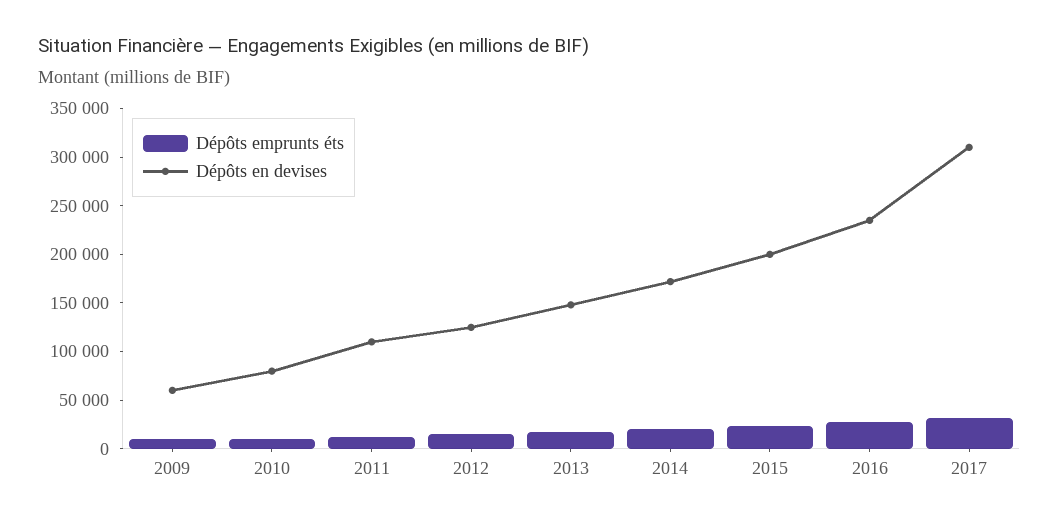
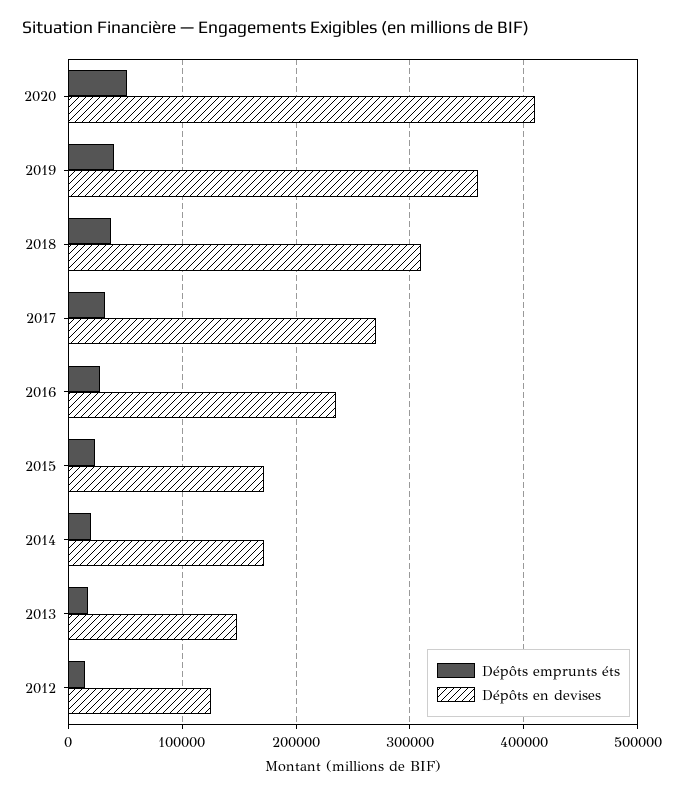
Dépôts emprunts éts, 2009: 10000 -> none
Dépôts en devises, 2009: 60000 -> none
Dépôts emprunts éts, 2010: 10000 -> none
Dépôts en devises, 2010: 80000 -> none
Dépôts emprunts éts, 2011: 10000 -> none
Dépôts en devises, 2011: 110000 -> none
Dépôts en devises, 2015: 200000 -> 170000
Dépôts en devises, 2017: 310000 -> 270000
Dépôts emprunts éts, 2020: none -> 50000
Dépôts en devises, 2020: none -> 410000
Dépôts emprunts éts, 2019: none -> 40000
Dépôts en devises, 2019: none -> 360000
Dépôts emprunts éts, 2018: none -> 40000
Dépôts en devises, 2018: none -> 310000

